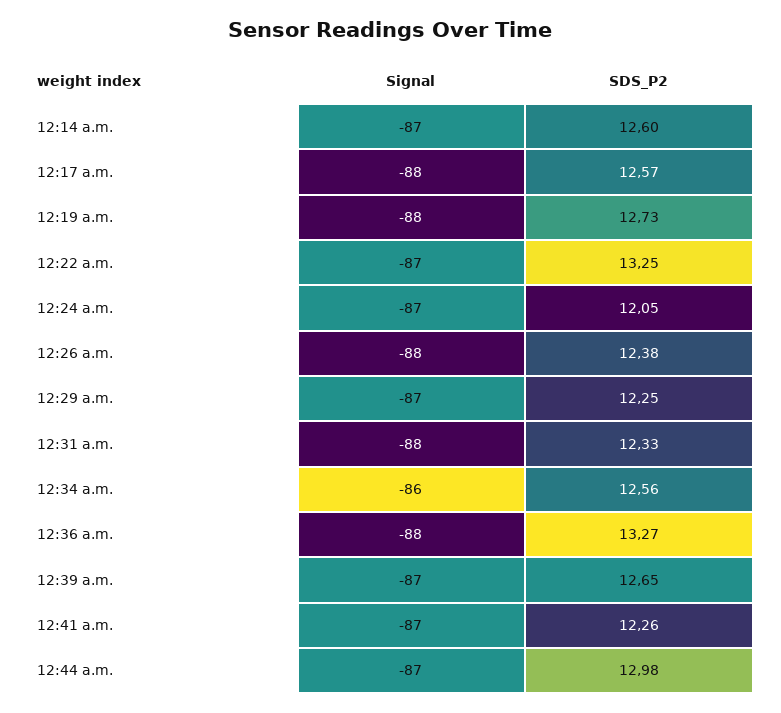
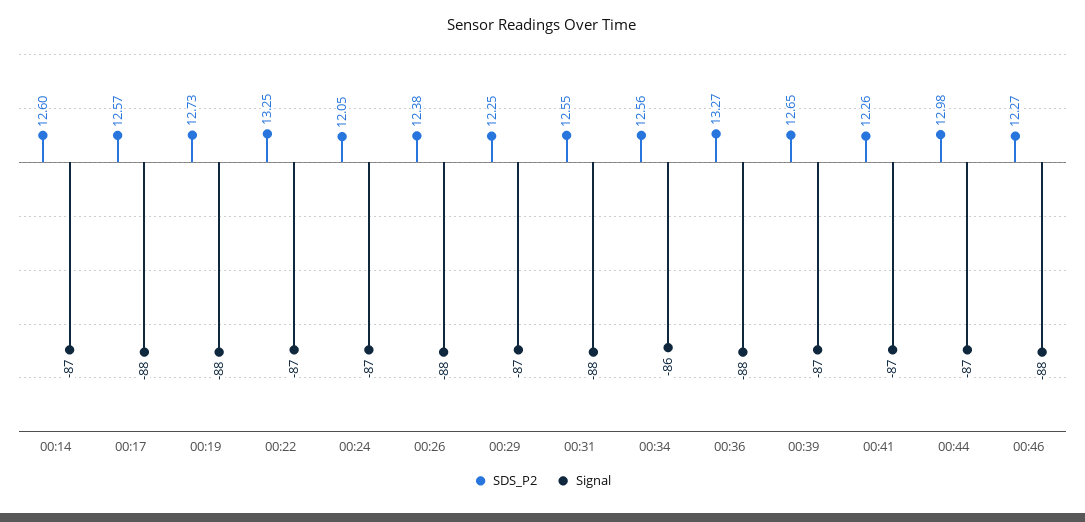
SDS_P2, 12:31 a.m.: 12.33 -> 12.55
SDS_P2, 00:46: none -> 12.27
Signal, 00:46: none -> -88

